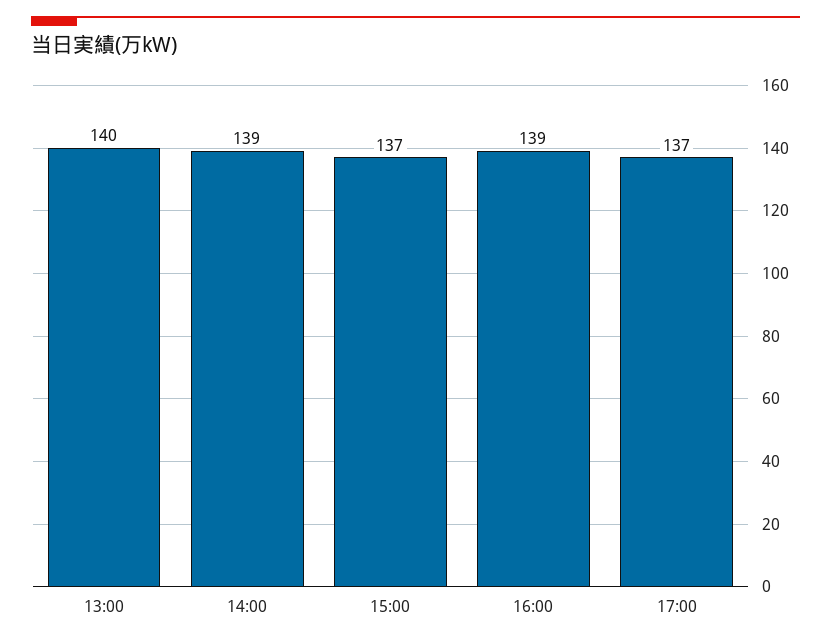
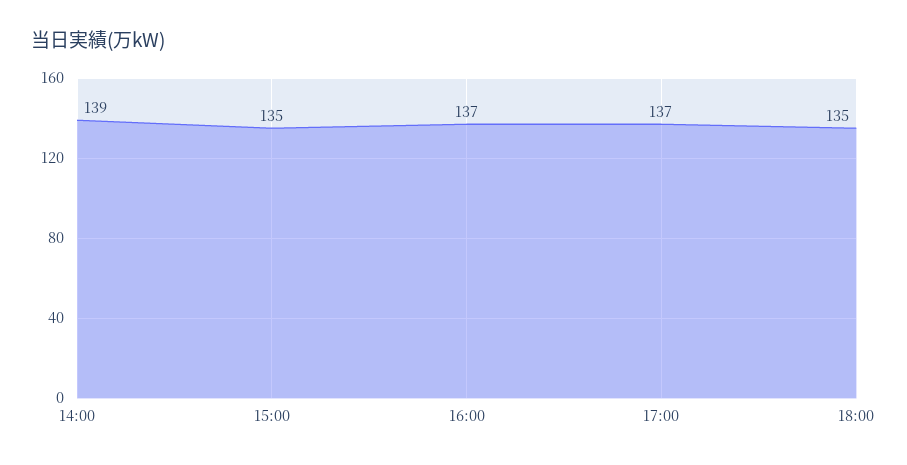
13:00: 140 -> none
15:00: 137 -> 135
16:00: 139 -> 137
18:00: none -> 135

